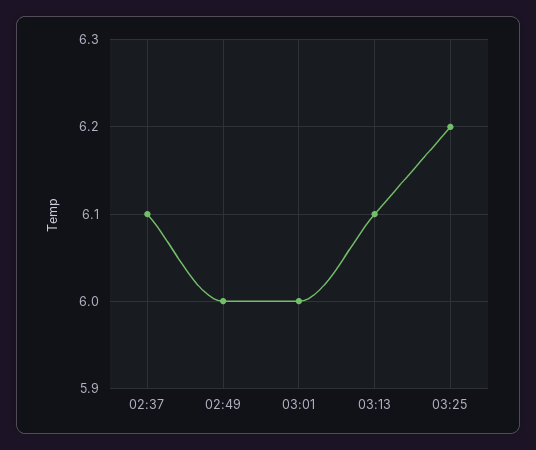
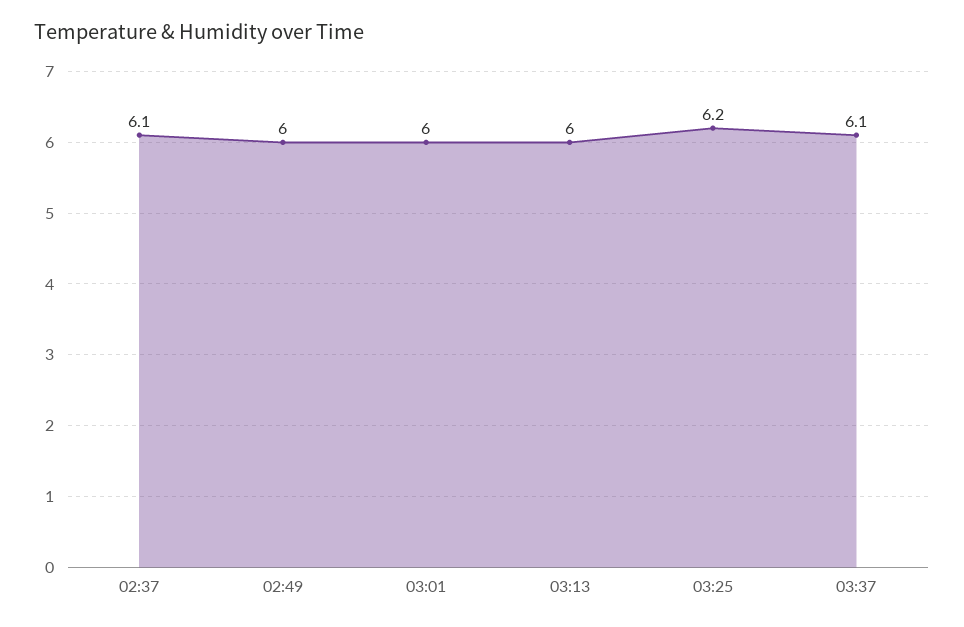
03:13: 6.1 -> 6
03:37: none -> 6.1

